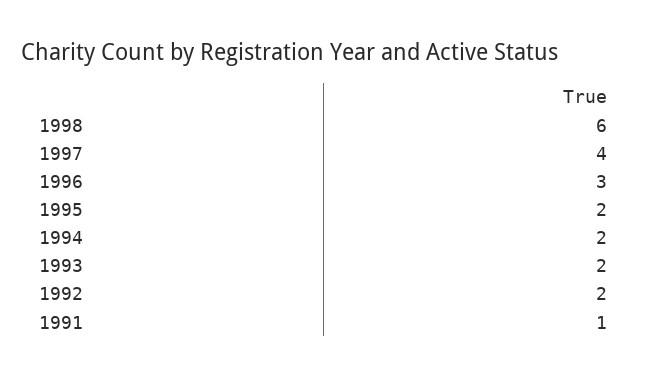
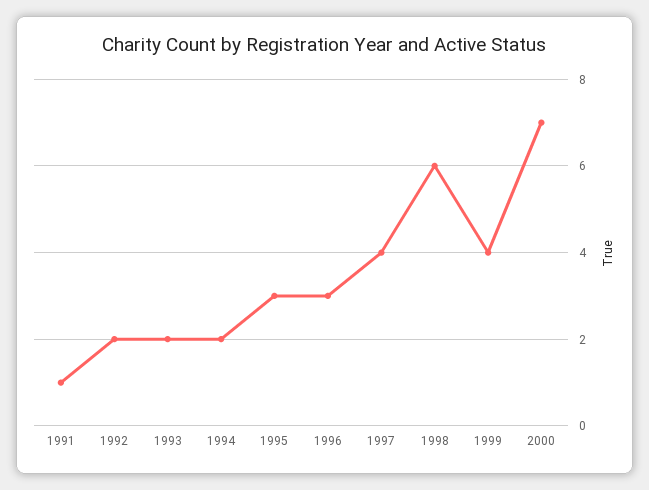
1995: 2 -> 3
1999: none -> 4
2000: none -> 7

